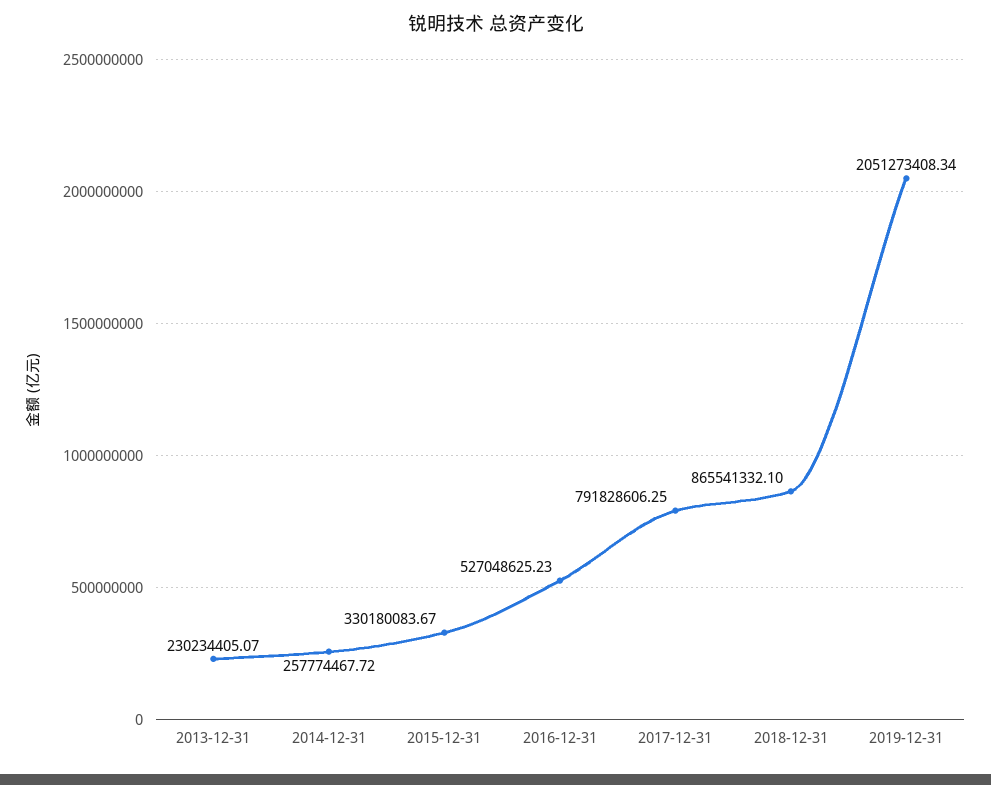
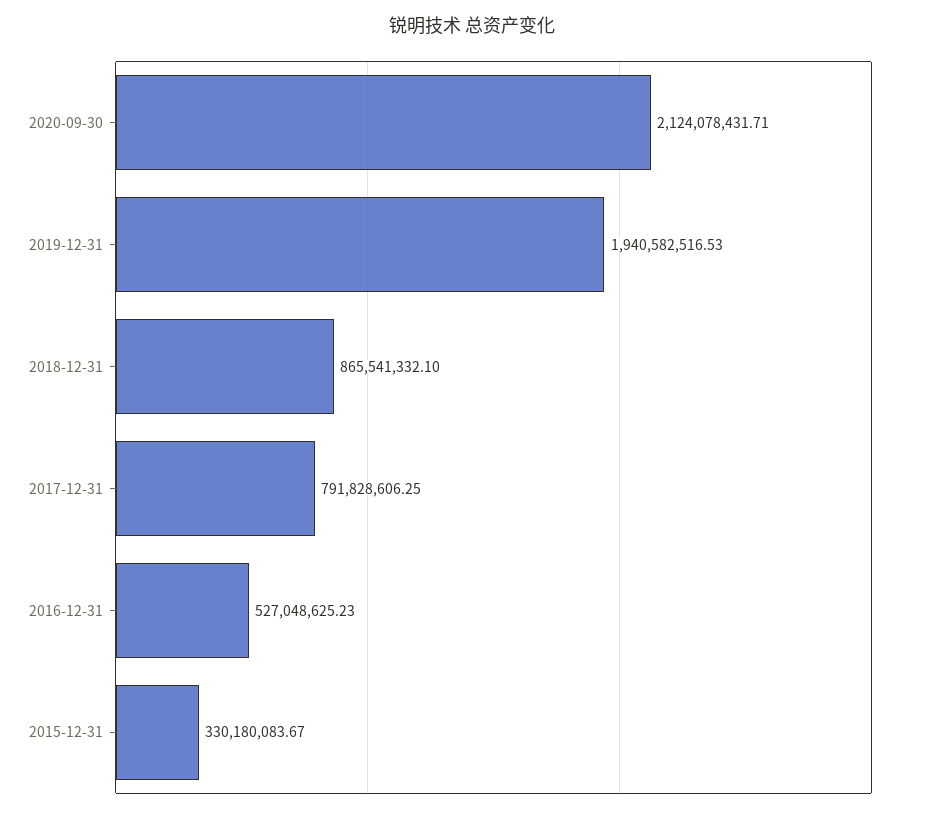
2013-12-31: 230234405.07 -> none
2014-12-31: 257774467.72 -> none
2019-12-31: 2051273408.34 -> 1940582516.53
2020-09-30: none -> 2124078431.71

